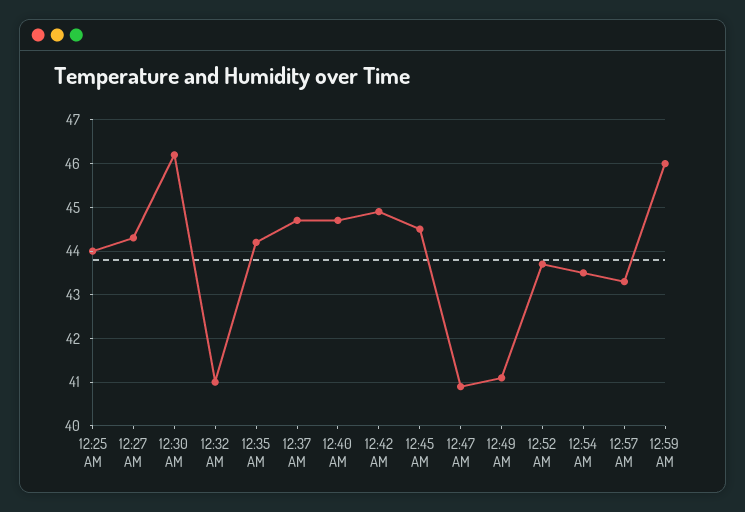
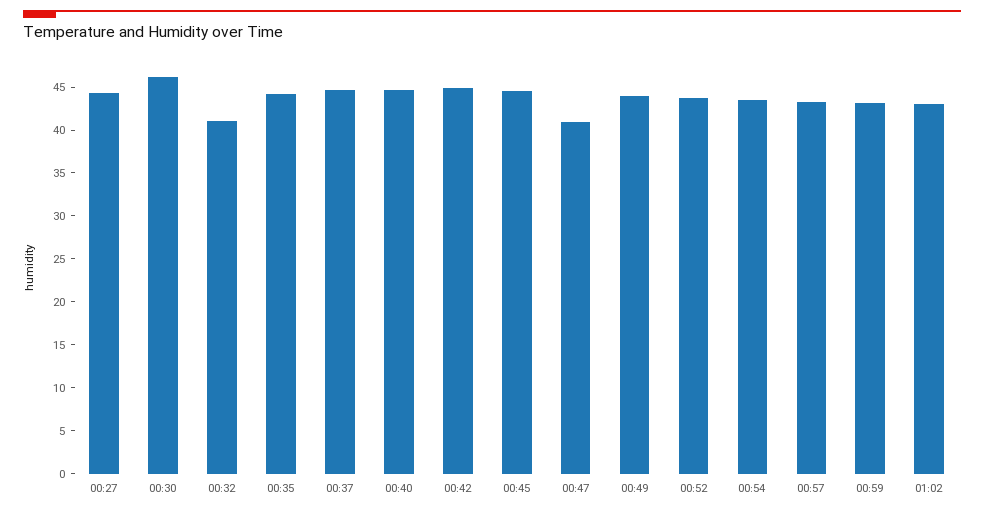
12:25 AM: 44 -> none
12:49 AM: 41 -> 44
12:59 AM: 46 -> 43
01:02: none -> 43

